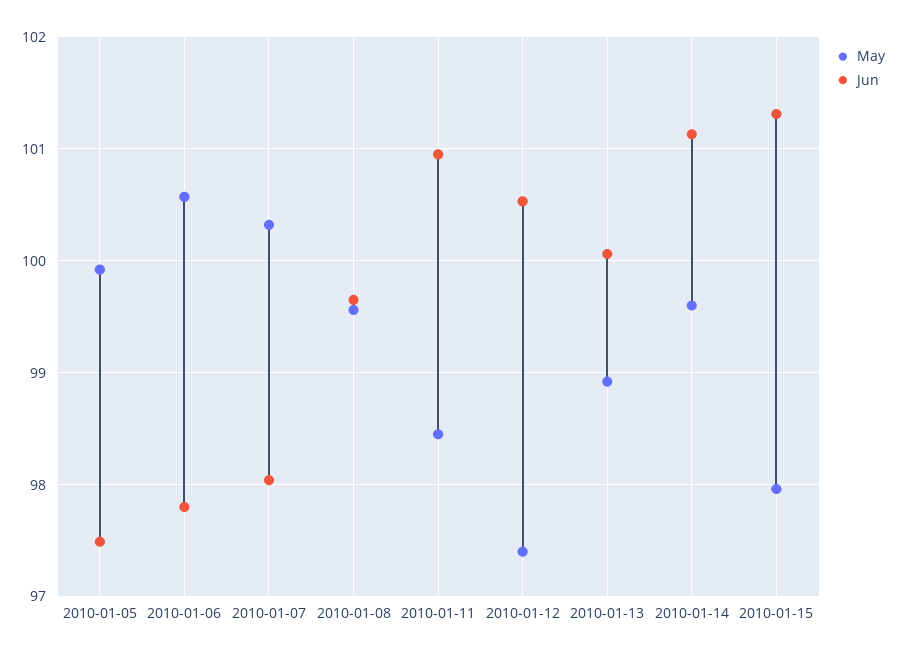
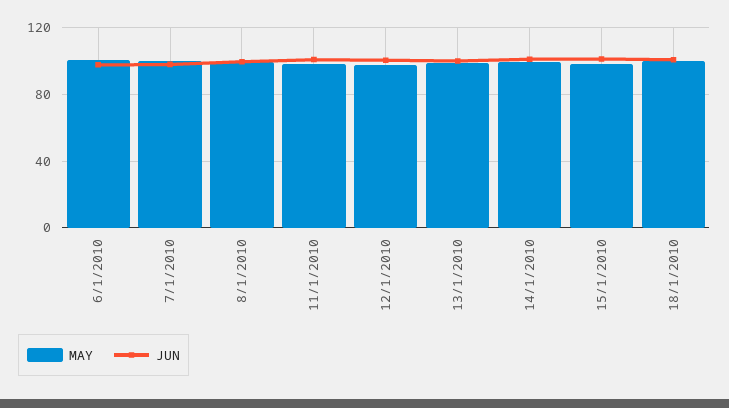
May, 2010-01-05: 99.9 -> none
Jun, 2010-01-05: 97.5 -> none
May, 18/1/2010: none -> 100
Jun, 18/1/2010: none -> 100

